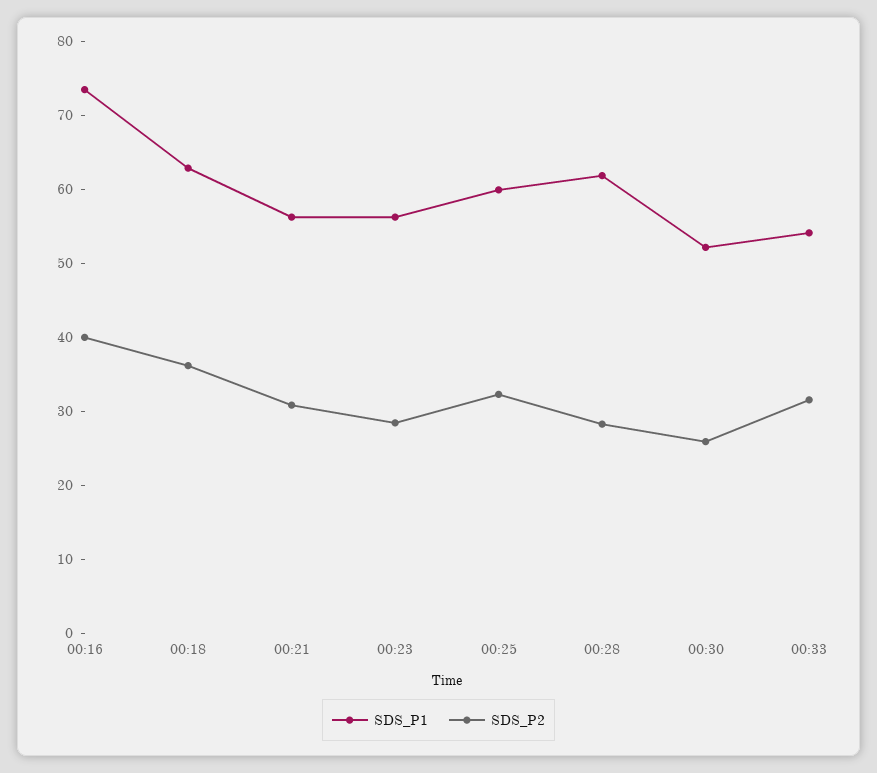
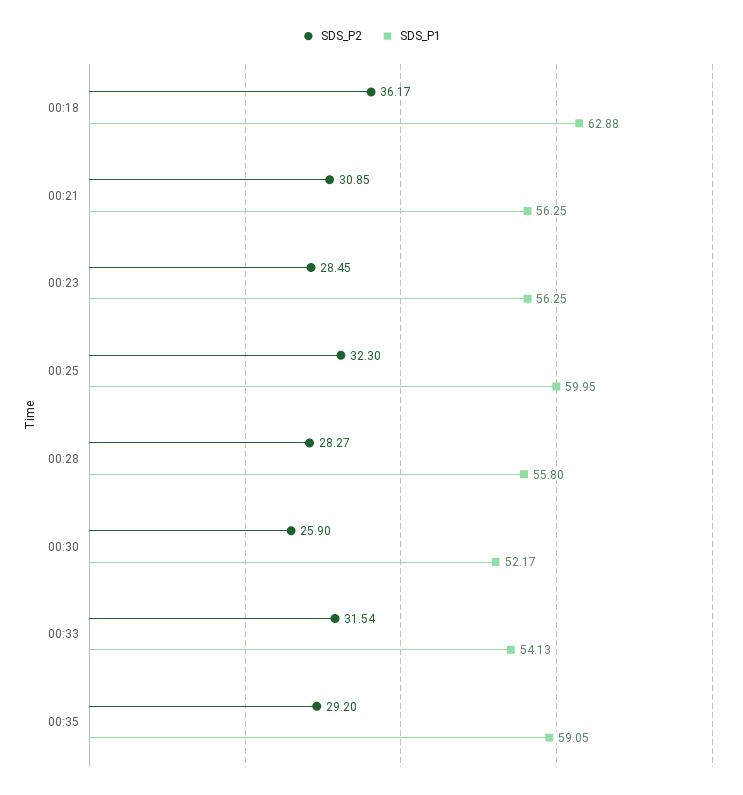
SDS_P1, 00:16: 74 -> none
SDS_P2, 00:16: 40 -> none
SDS_P1, 00:28: 62 -> 55.8
SDS_P2, 00:35: none -> 29.2
SDS_P1, 00:35: none -> 59.05

